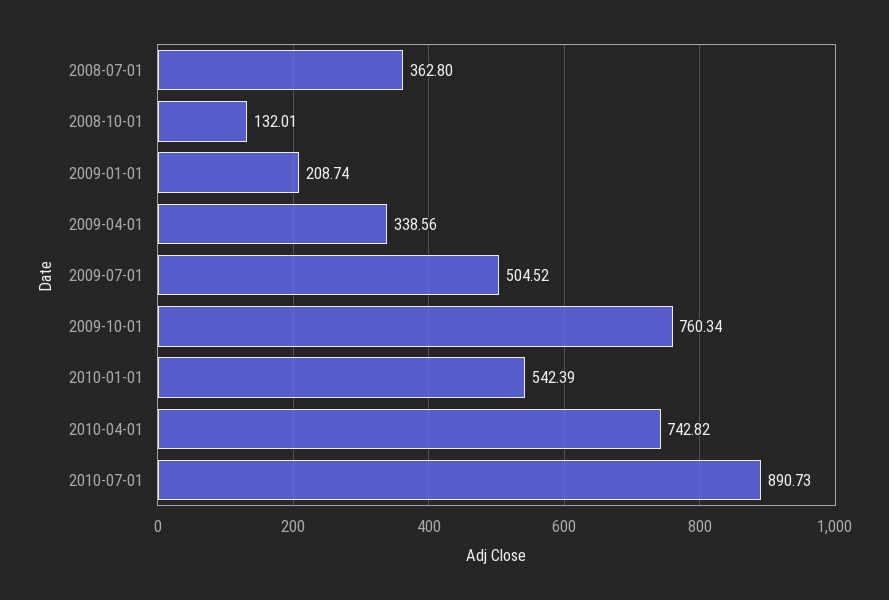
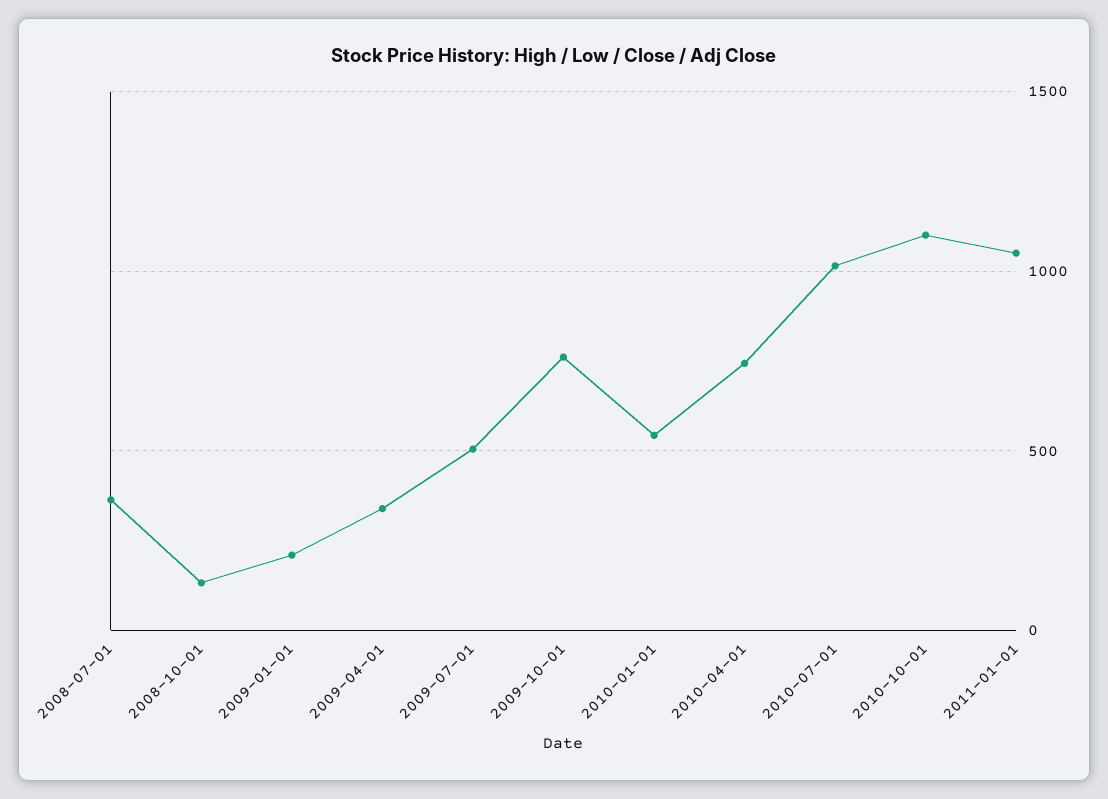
2010-07-01: 890.73 -> 1000
2010-10-01: none -> 1100
2011-01-01: none -> 1050

